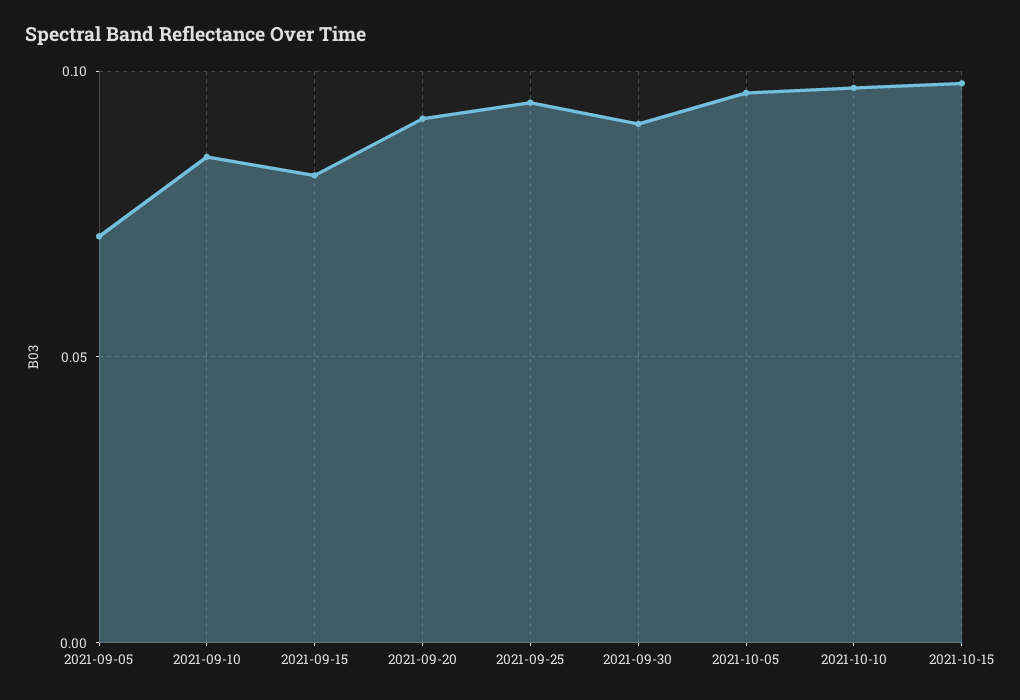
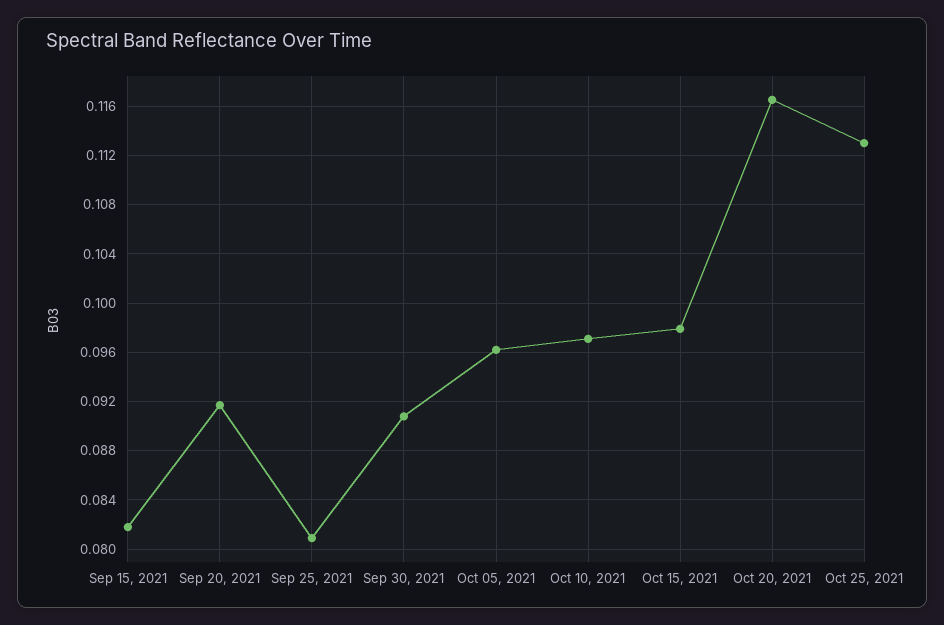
2021-09-05: 0.07 -> none
2021-09-10: 0.085 -> none
2021-09-25: 0.095 -> 0.081
Oct 20, 2021: none -> 0.1165
Oct 25, 2021: none -> 0.113

